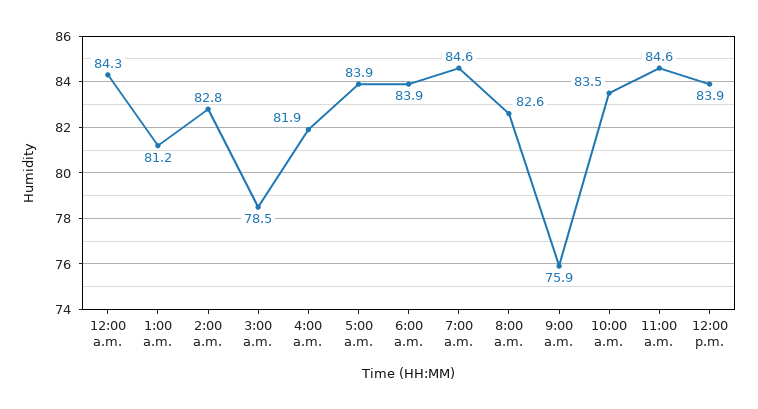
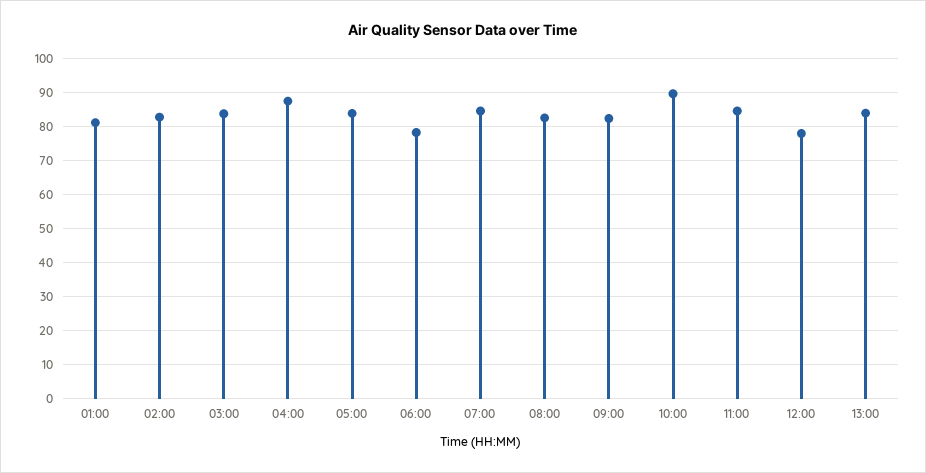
12:00 a.m.: 84.3 -> none
3:00 a.m.: 78.5 -> 84
4:00 a.m.: 81.9 -> 88
6:00 a.m.: 83.9 -> 78
9:00 a.m.: 75.9 -> 82
10:00 a.m.: 83.5 -> 90
12:00 p.m.: 83.9 -> 78
13:00: none -> 84

